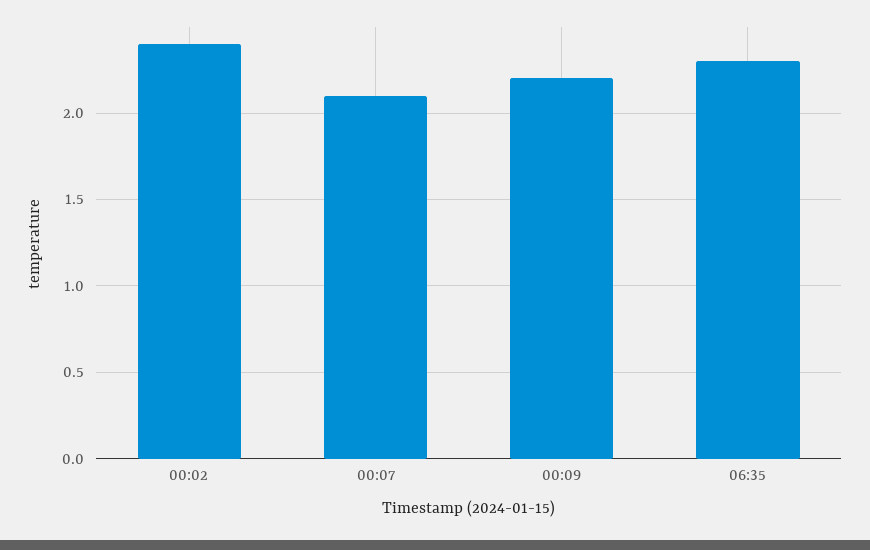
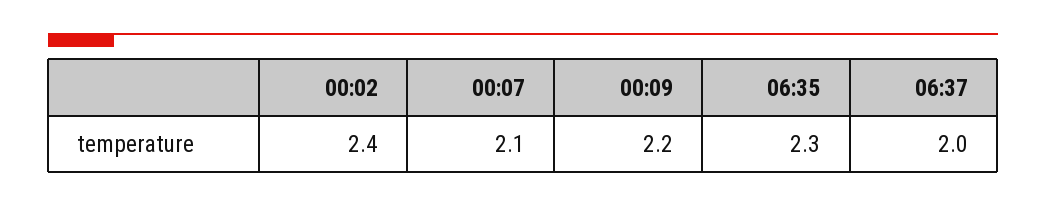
06:37: none -> 2

